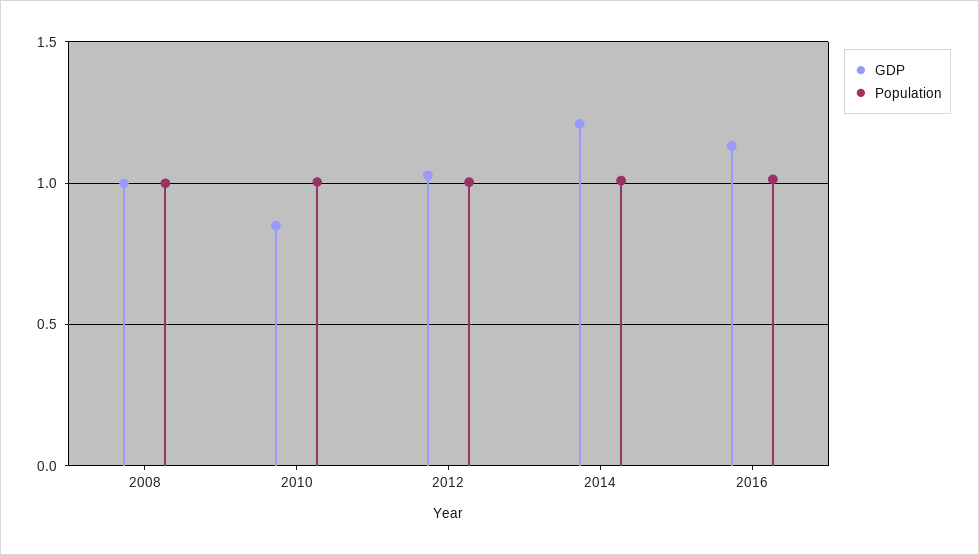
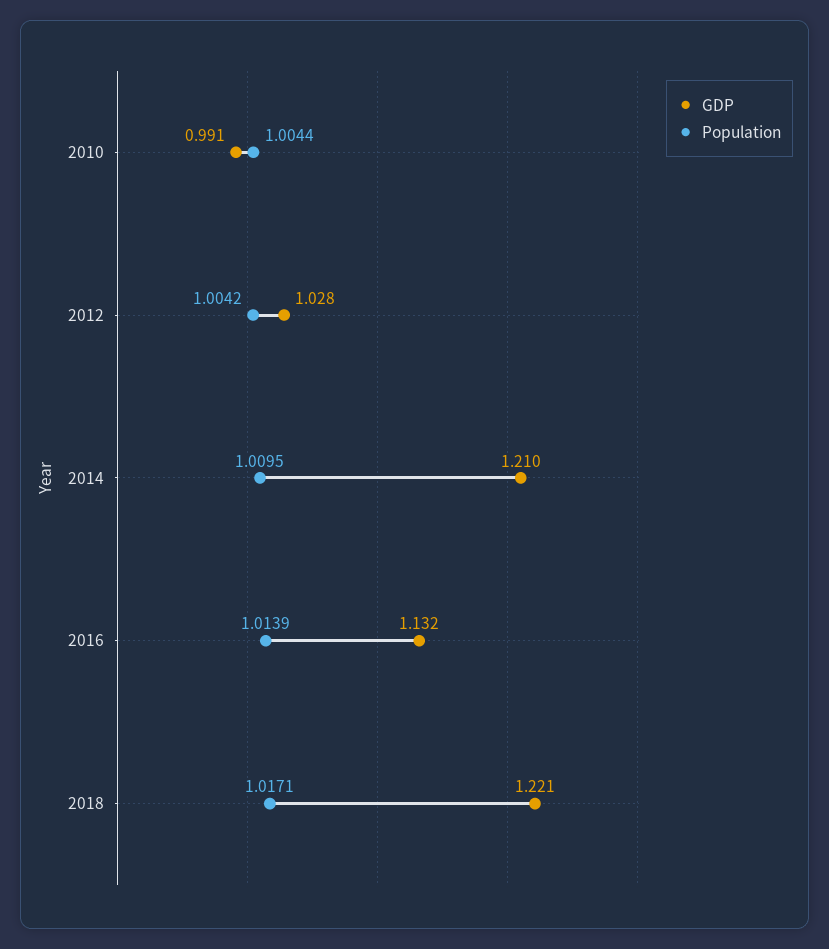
GDP, 2008: 1 -> none
Population, 2008: 1 -> none
GDP, 2010: 0.85 -> 0.991
GDP, 2018: none -> 1.221
Population, 2018: none -> 1.0171

